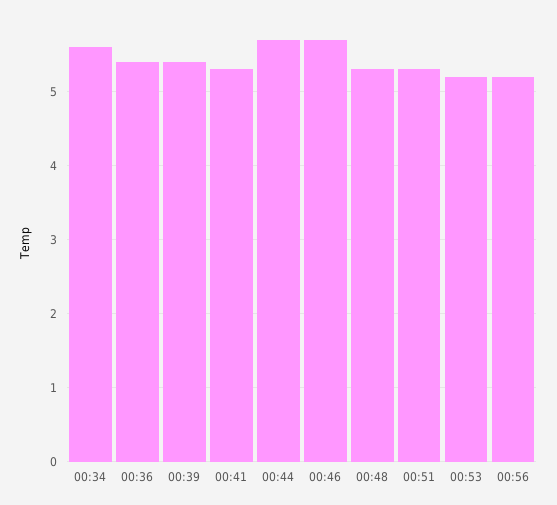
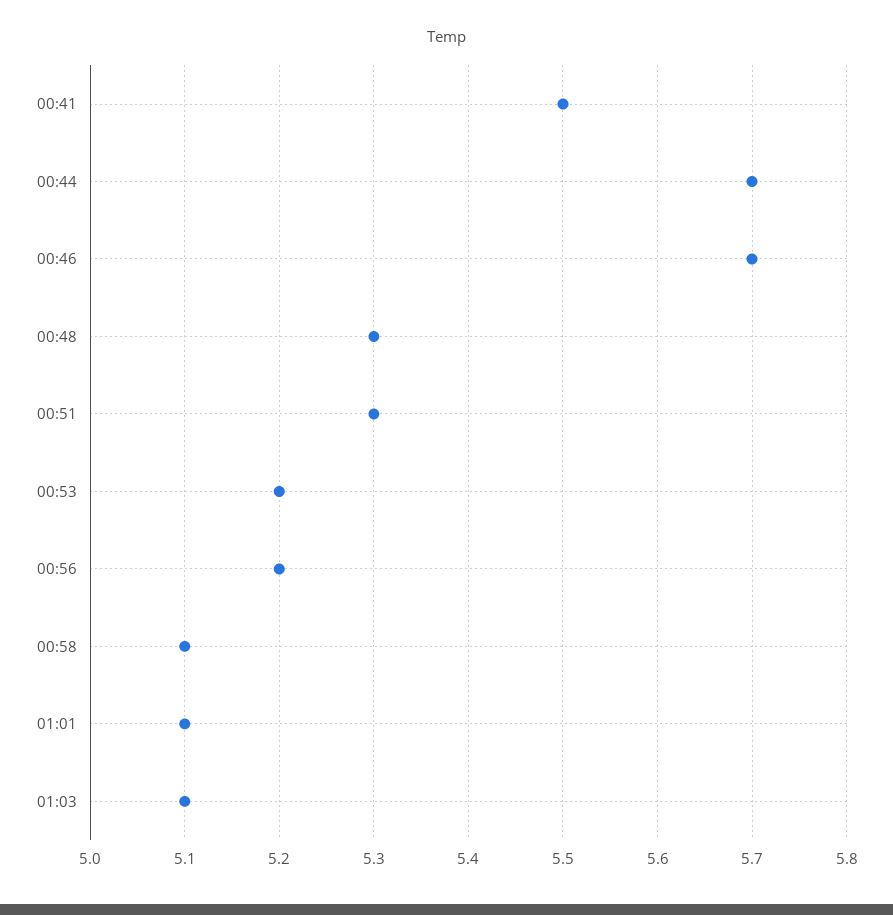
00:34: 5.6 -> none
00:36: 5.4 -> none
00:39: 5.4 -> none
00:41: 5.3 -> 5.5
00:58: none -> 5.1
01:01: none -> 5.1
01:03: none -> 5.1

